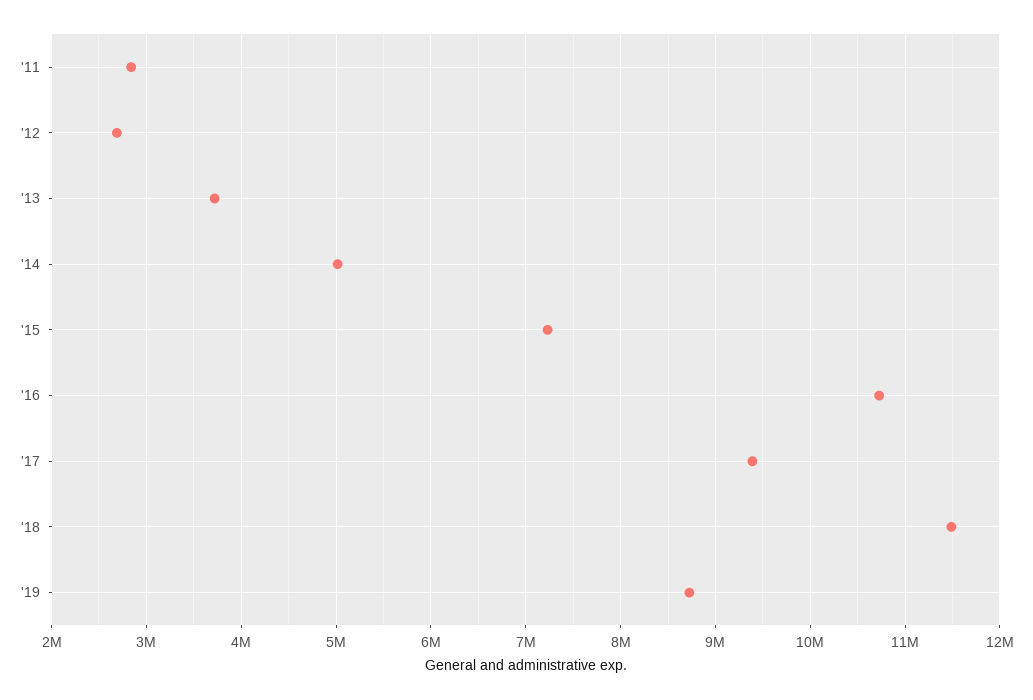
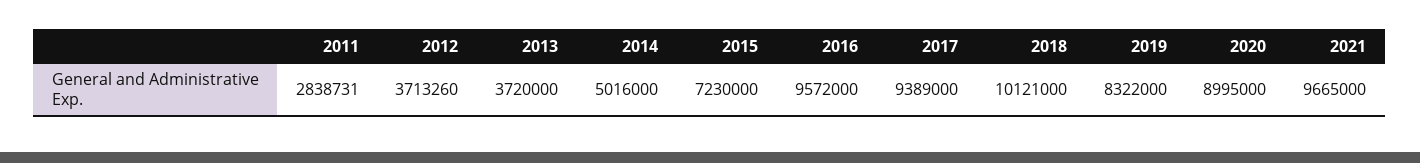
'12: 2700000 -> 3713260
'16: 10700000 -> 9572000
'18: 11500000 -> 10121000
'19: 8700000 -> 8322000
2020: none -> 8995000
2021: none -> 9665000

